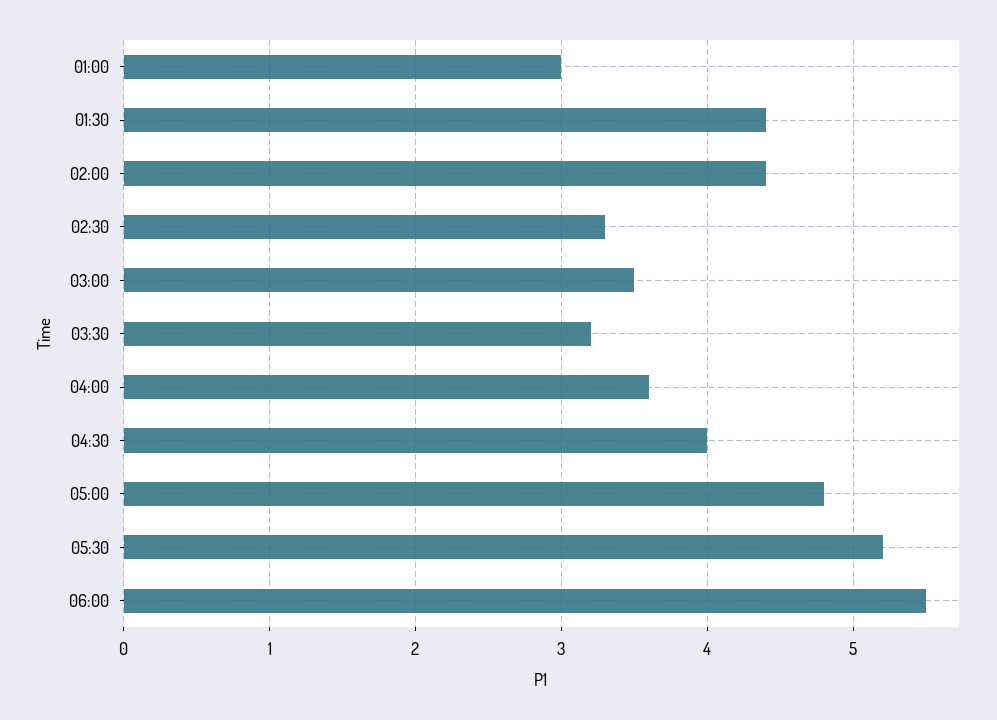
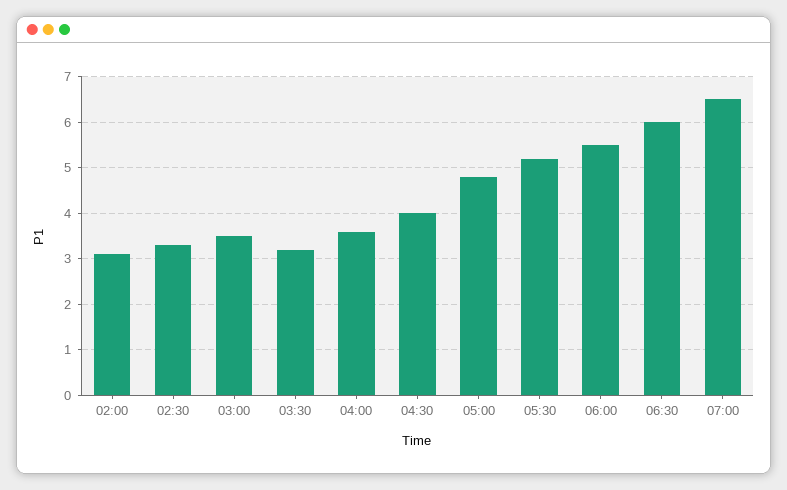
01:00: 3 -> none
01:30: 4.4 -> none
02:00: 4.4 -> 3
06:30: none -> 6
07:00: none -> 6.5

